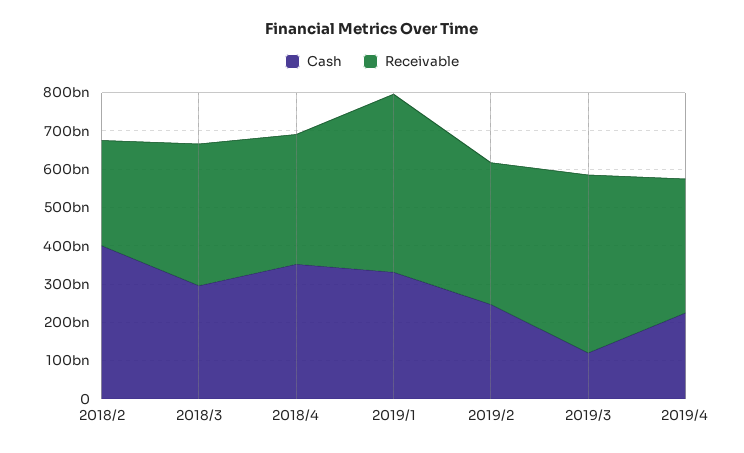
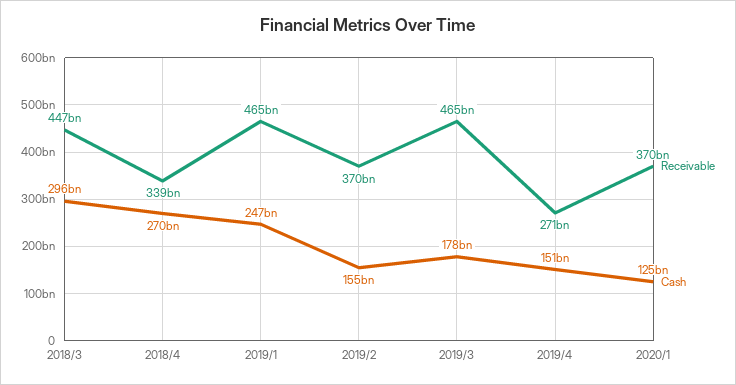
Cash, 2018/2: 400000000000 -> none
Receivable, 2018/2: 275000000000 -> none
Receivable, 2018/3: 375000000000 -> 447000000000
Cash, 2018/4: 350000000000 -> 270000000000
Cash, 2019/1: 325000000000 -> 247000000000
Cash, 2019/2: 250000000000 -> 155000000000
Cash, 2019/3: 125000000000 -> 178000000000
Cash, 2019/4: 225000000000 -> 151000000000
Receivable, 2019/4: 350000000000 -> 271000000000
Receivable, 2020/1: none -> 370000000000
Cash, 2020/1: none -> 125000000000

